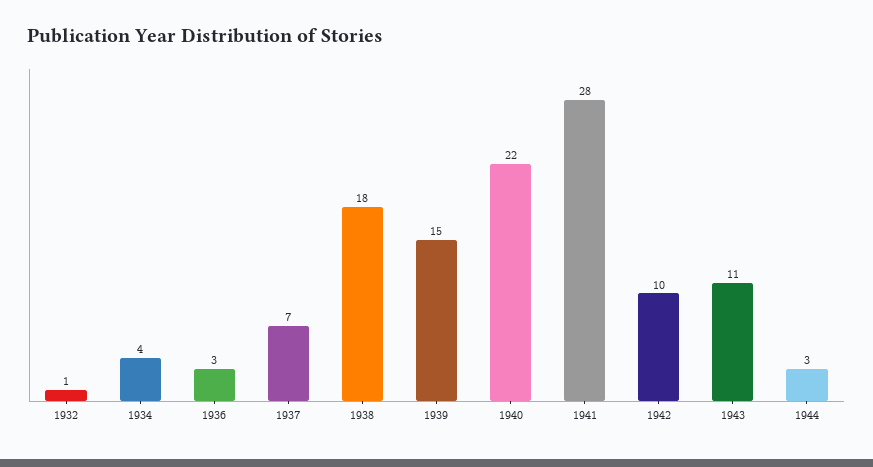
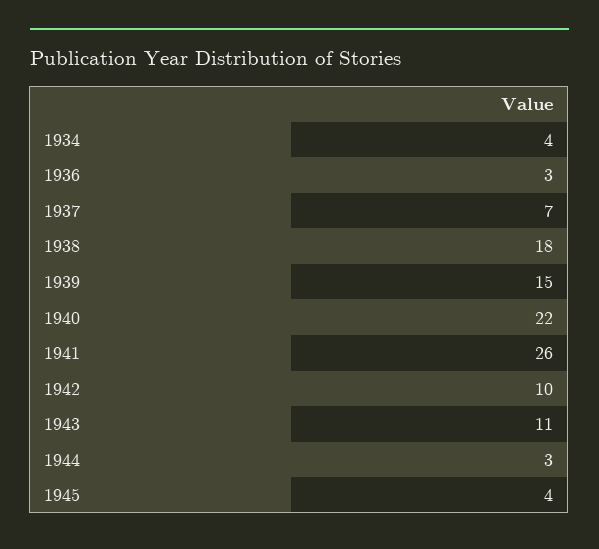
1932: 1 -> none
1941: 28 -> 26
1945: none -> 4

